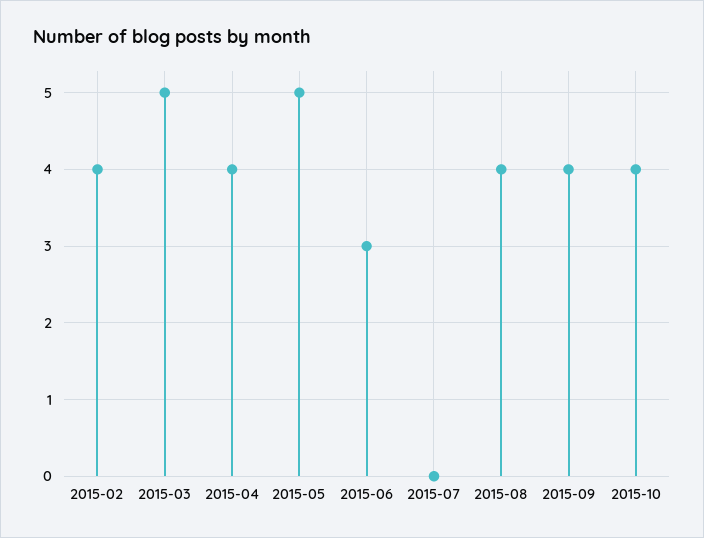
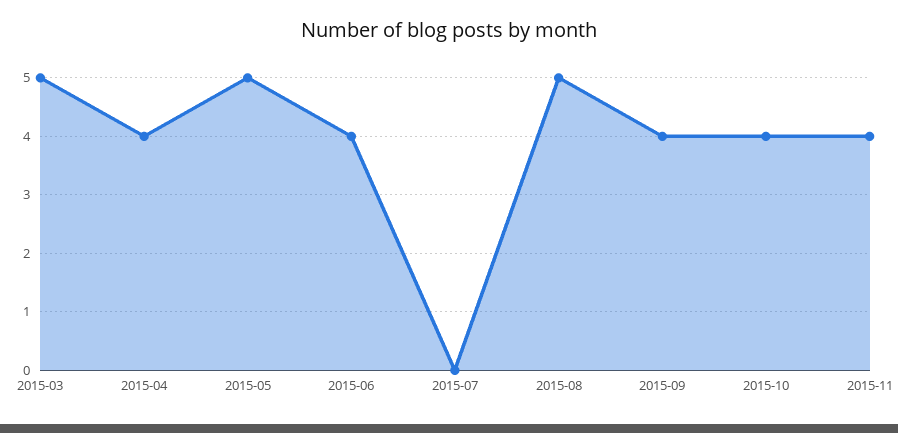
2015-02: 4 -> none
2015-06: 3 -> 4
2015-08: 4 -> 5
2015-11: none -> 4

